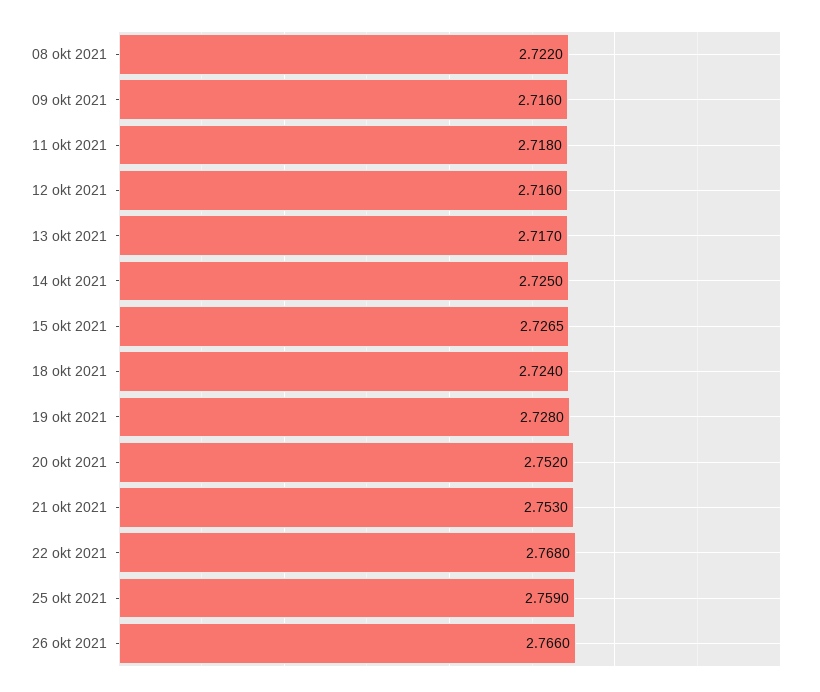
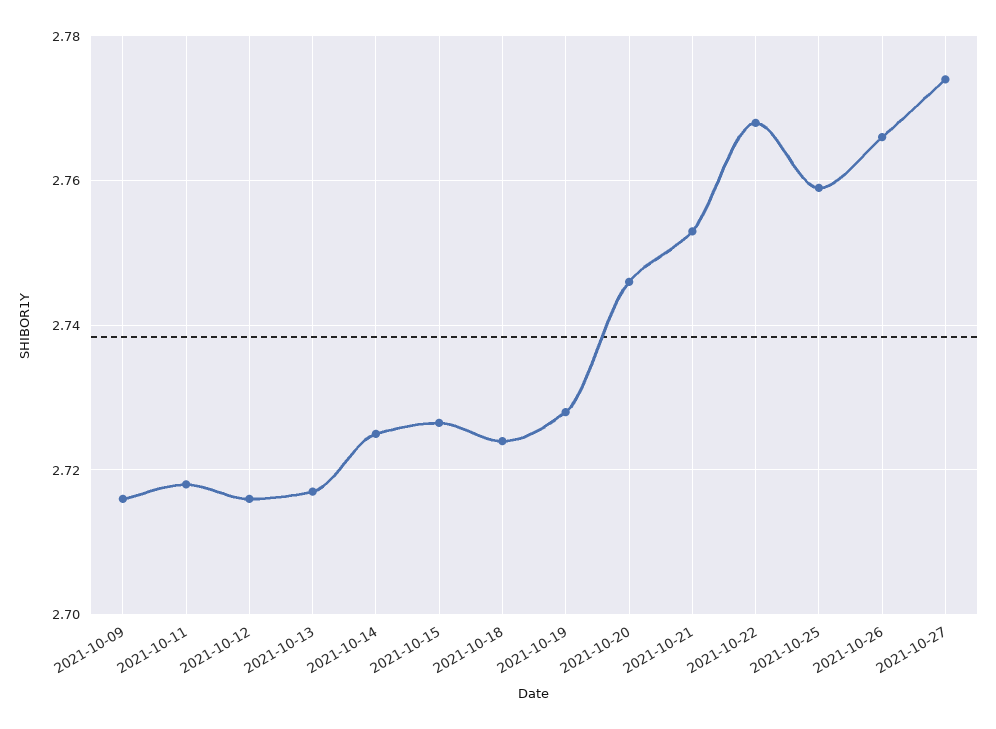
08 okt 2021: 2.722 -> none
20 okt 2021: 2.752 -> 2.746
2021-10-27: none -> 2.774

